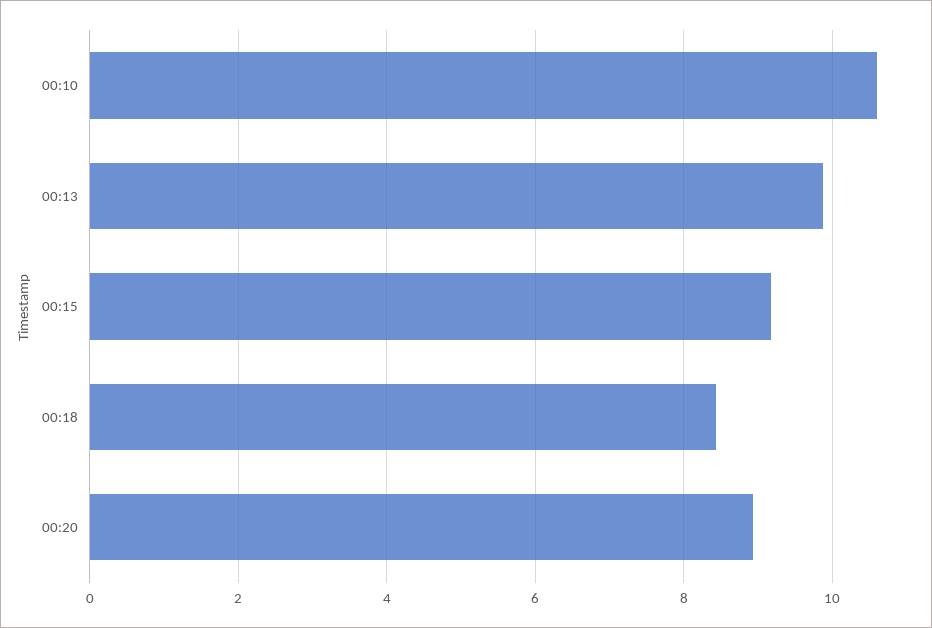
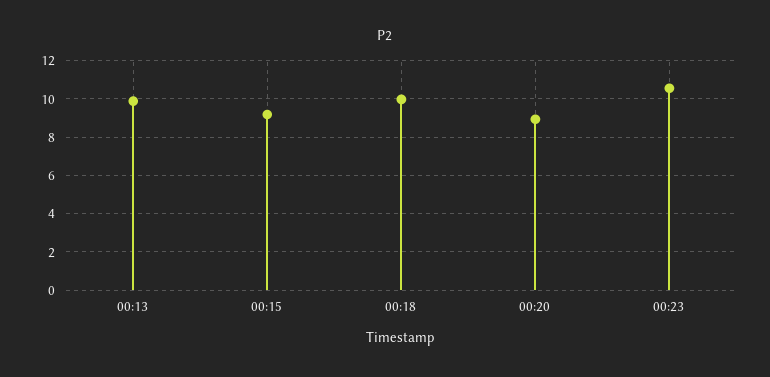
00:10: 10.6 -> none
00:18: 8.4 -> 10
00:23: none -> 10.5

